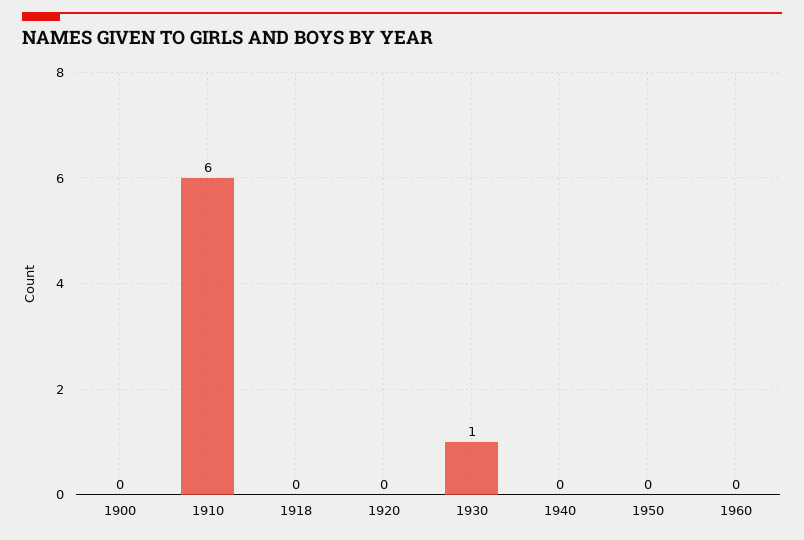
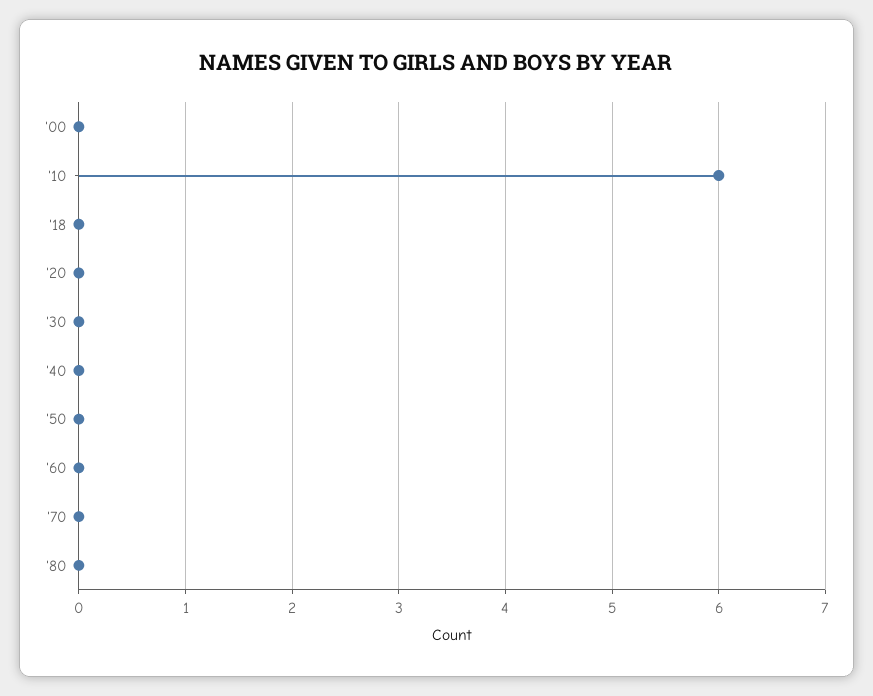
1930: 1 -> 0
'70: none -> 0
'80: none -> 0

